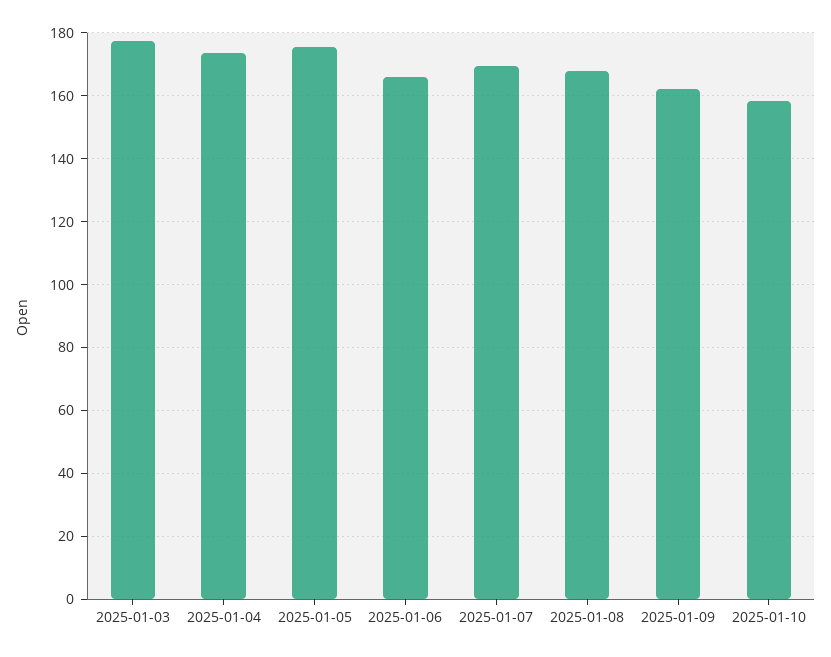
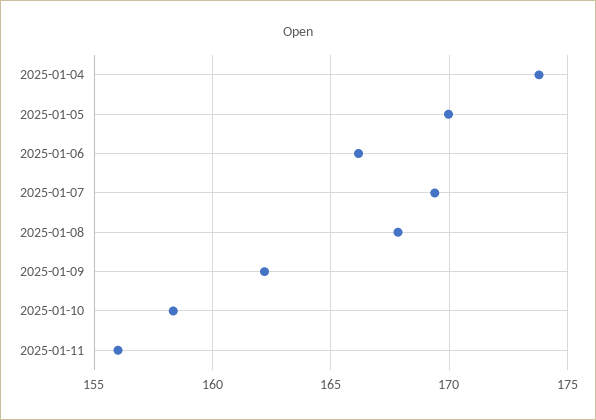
2025-01-03: 178 -> none
2025-01-05: 176 -> 170
2025-01-11: none -> 156

